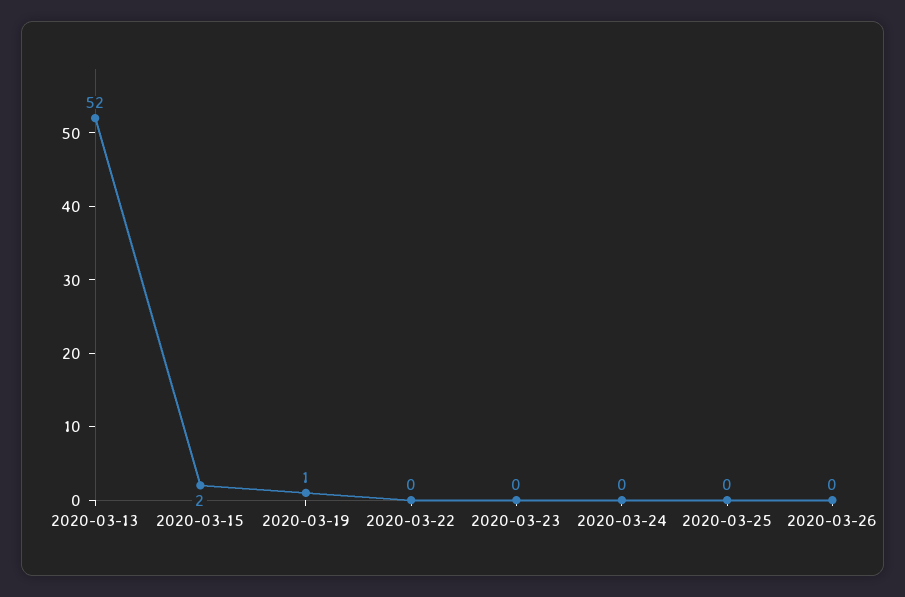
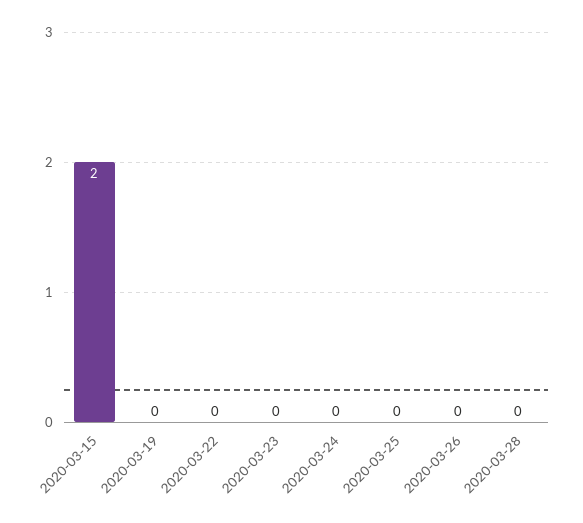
2020-03-13: 52 -> none
2020-03-19: 1 -> 0
2020-03-28: none -> 0

